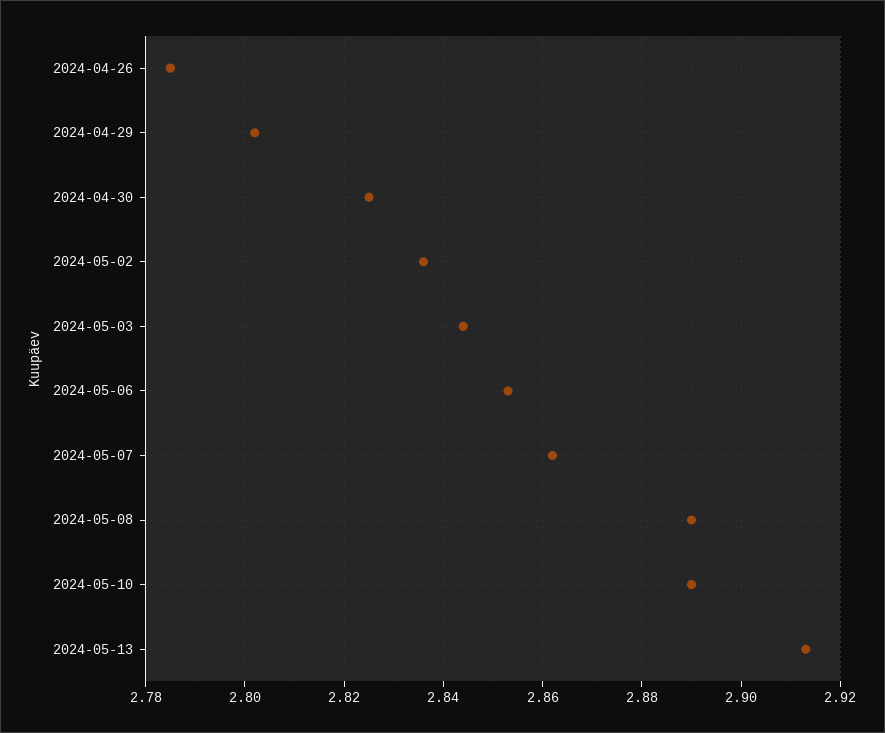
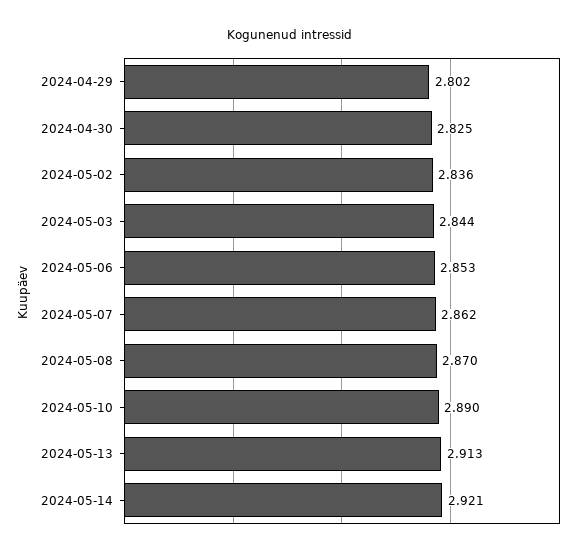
2024-04-26: 2.785 -> none
2024-05-08: 2.89 -> 2.87
2024-05-14: none -> 2.921

